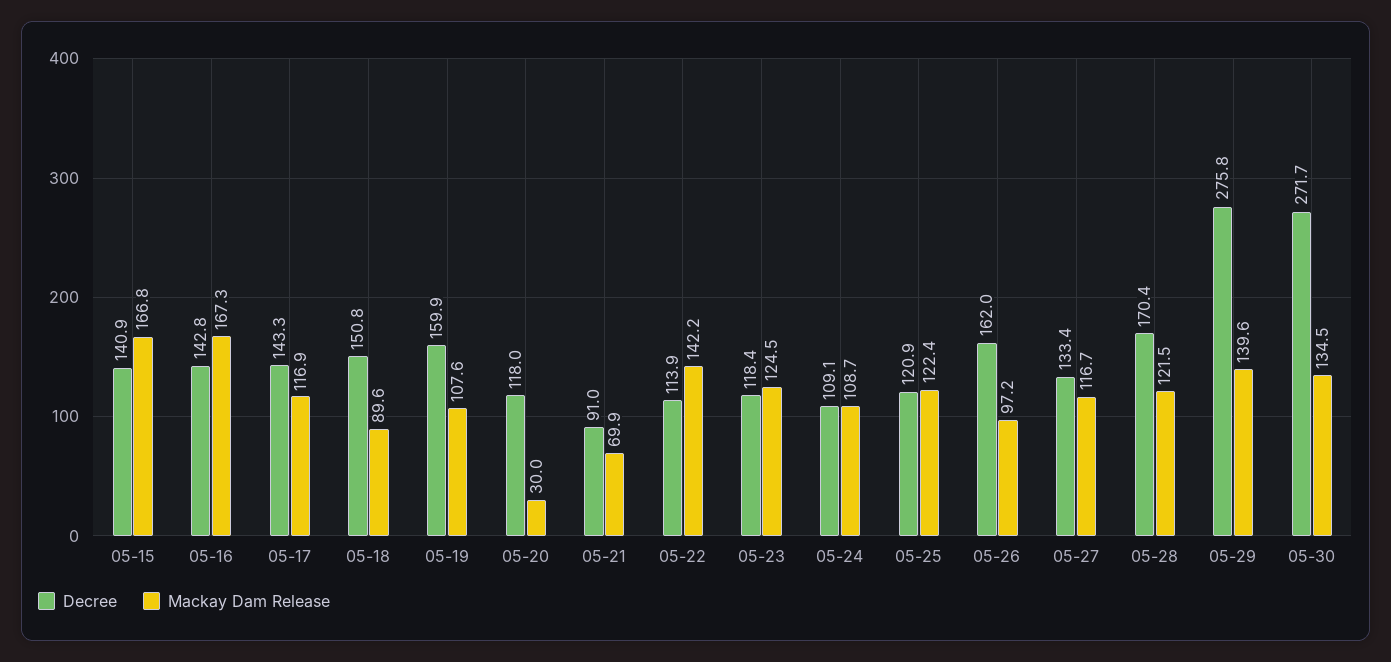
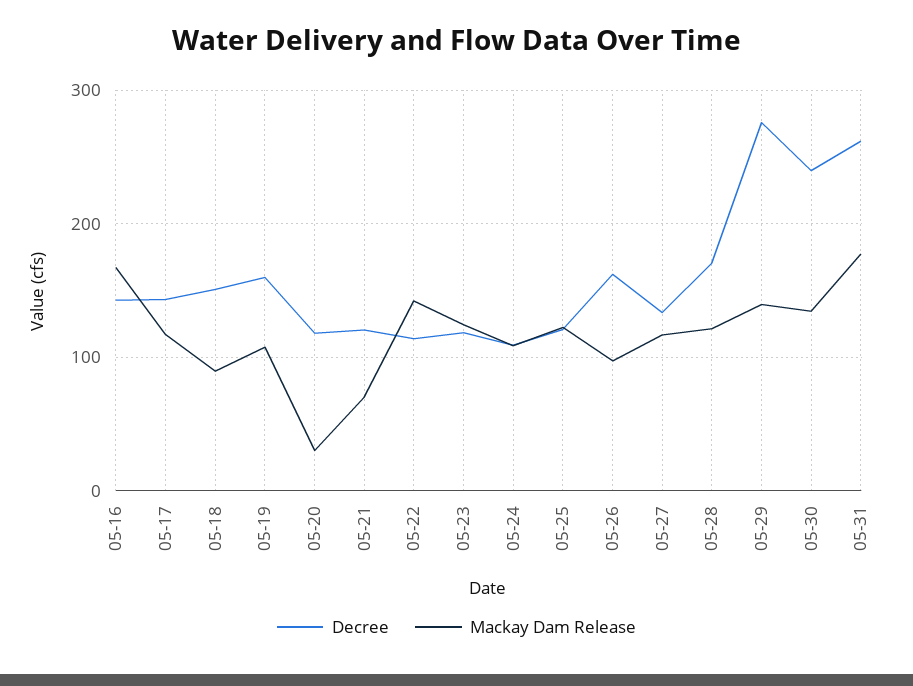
Decree, 05-15: 140.9 -> none
Mackay Dam Release, 05-15: 166.8 -> none
Decree, 05-21: 91 -> 120
Decree, 05-30: 271.7 -> 240
Decree, 05-31: none -> 260
Mackay Dam Release, 05-31: none -> 180

